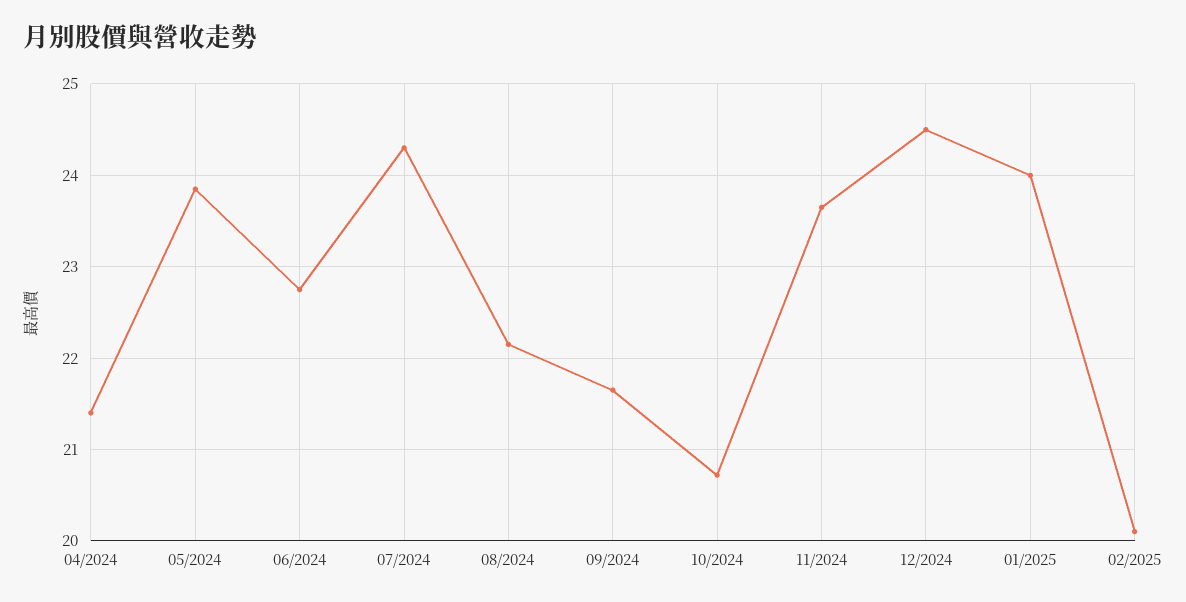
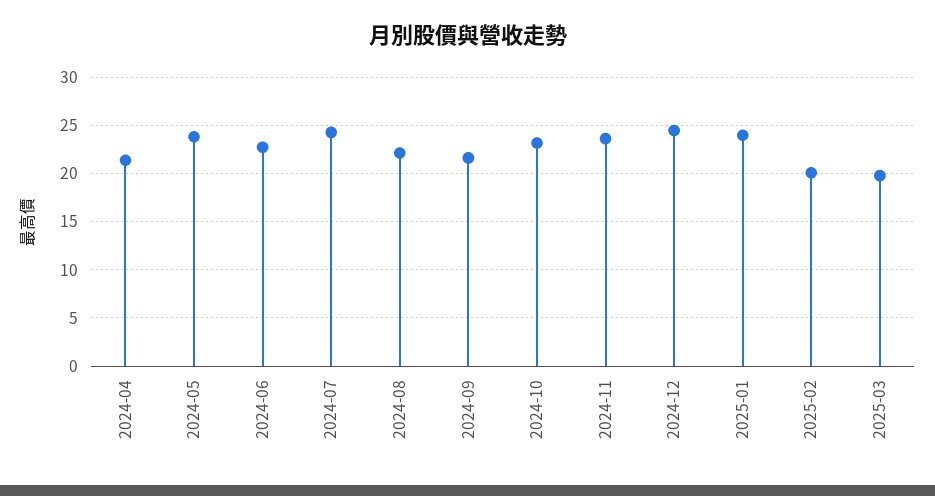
10/2024: 20.7 -> 23
2025-03: none -> 20

